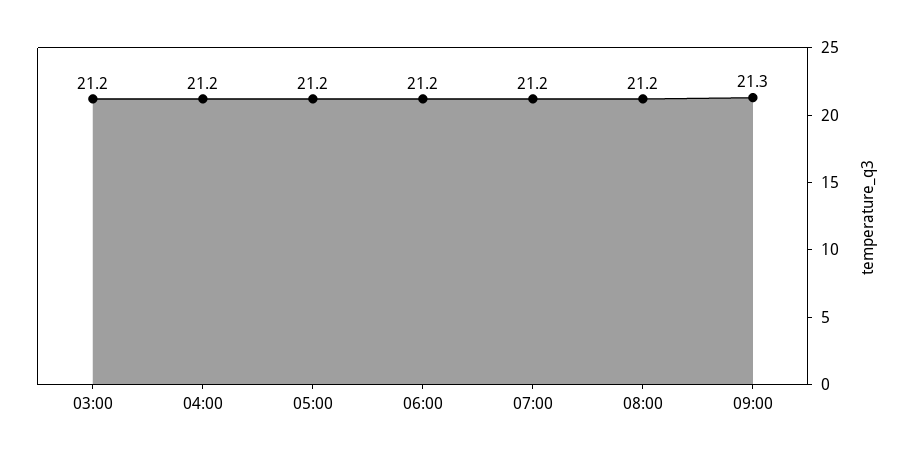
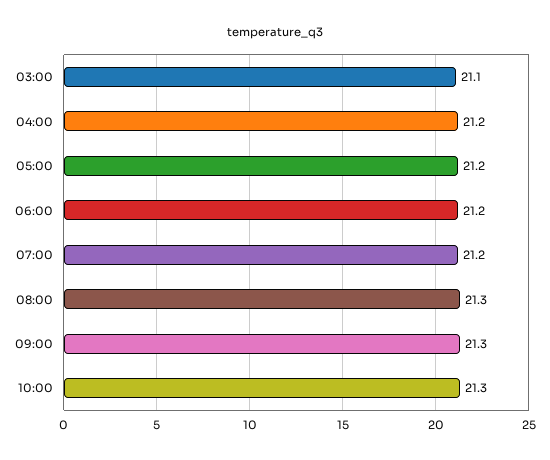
03:00: 21.2 -> 21.1
08:00: 21.2 -> 21.3
10:00: none -> 21.3

